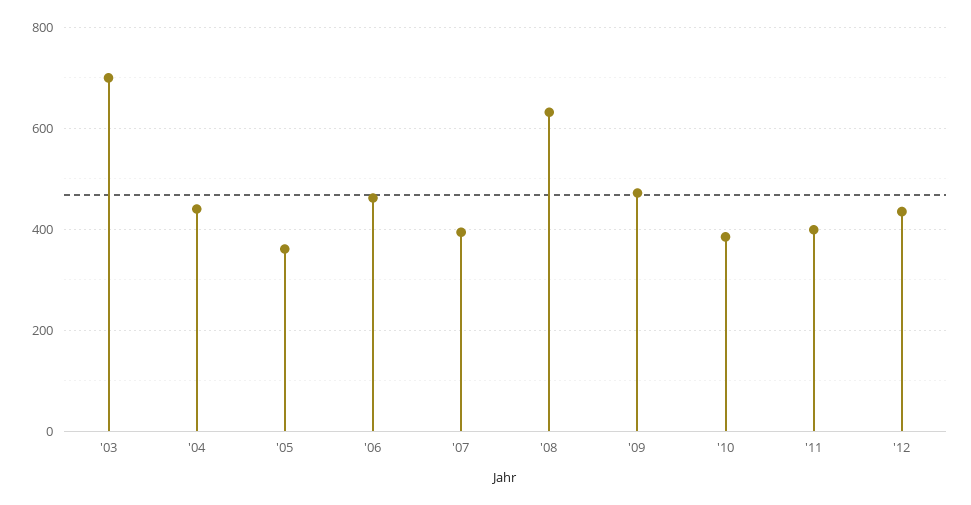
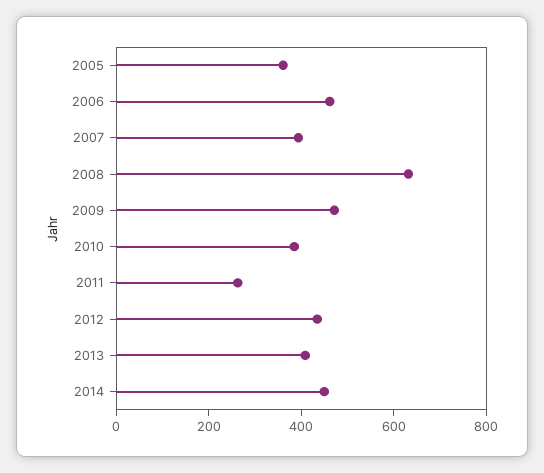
'03: 700 -> none
'04: 440 -> none
'11: 400 -> 250
2013: none -> 400
2014: none -> 450

